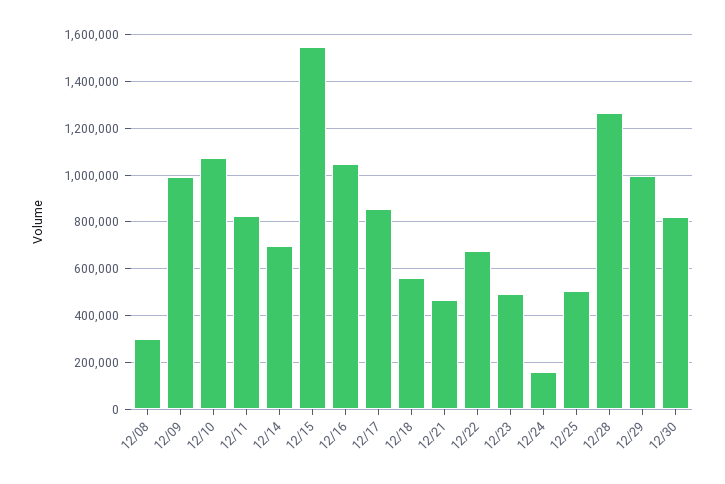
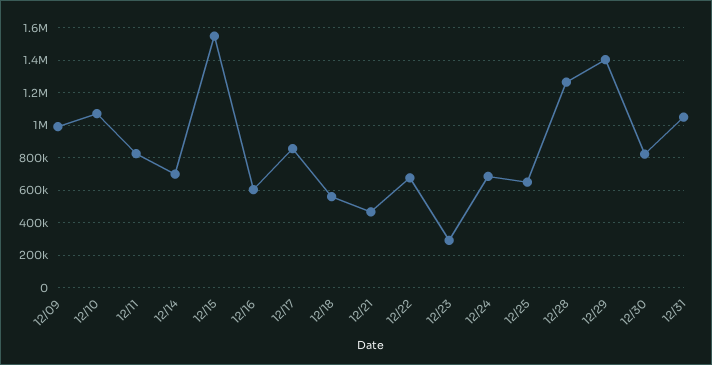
12/08: 300000 -> none
12/16: 1050000 -> 600000
12/23: 500000 -> 300000
12/24: 150000 -> 700000
12/25: 500000 -> 650000
12/29: 1000000 -> 1400000
12/31: none -> 1050000

